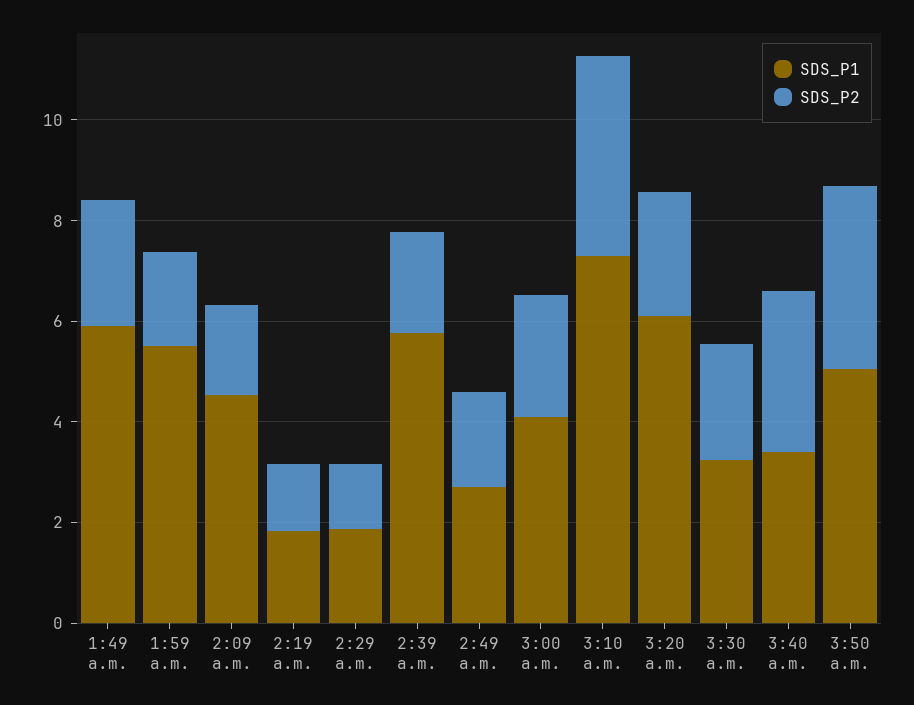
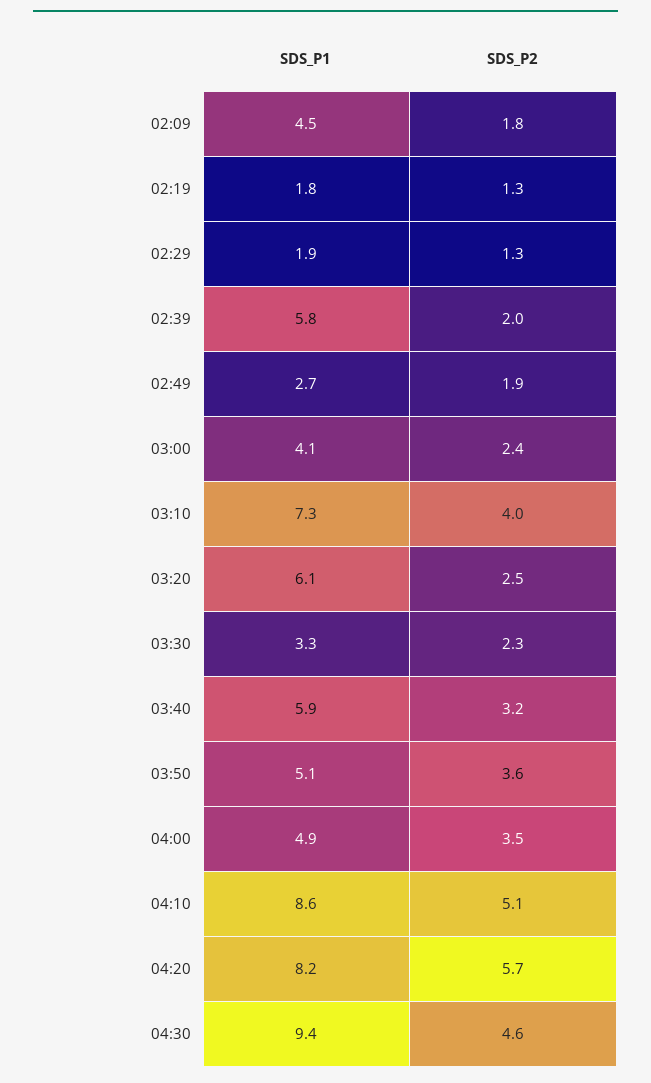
SDS_P1, 1:49 a.m.: 6 -> none
SDS_P2, 1:49 a.m.: 2.5 -> none
SDS_P1, 1:59 a.m.: 5.5 -> none
SDS_P2, 1:59 a.m.: 2 -> none
SDS_P1, 3:40 a.m.: 3.5 -> 5.9
SDS_P1, 04:00: none -> 4.9
SDS_P2, 04:00: none -> 3.5
SDS_P1, 04:10: none -> 8.6
SDS_P2, 04:10: none -> 5.1
SDS_P1, 04:20: none -> 8.2
SDS_P2, 04:20: none -> 5.7
SDS_P1, 04:30: none -> 9.4
SDS_P2, 04:30: none -> 4.6

